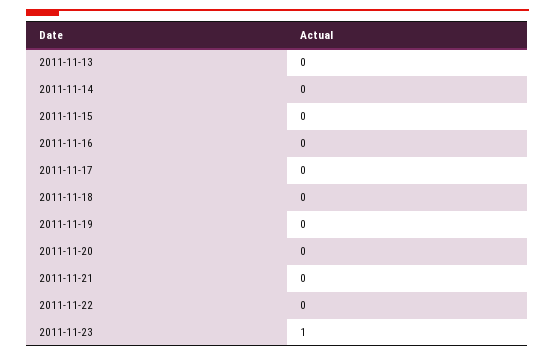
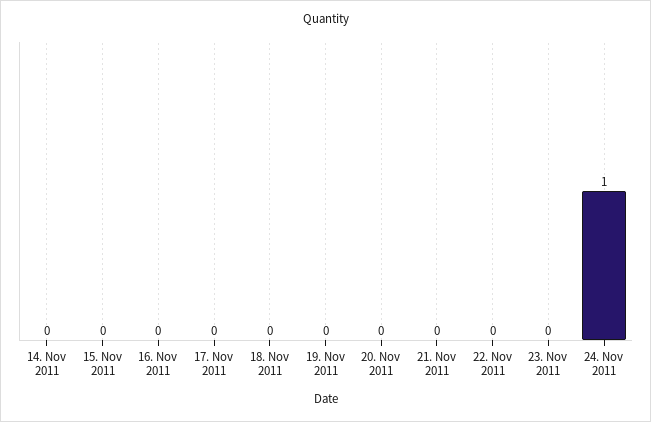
2011-11-13: 0 -> none
2011-11-23: 1 -> 0
24. Nov 2011: none -> 1

